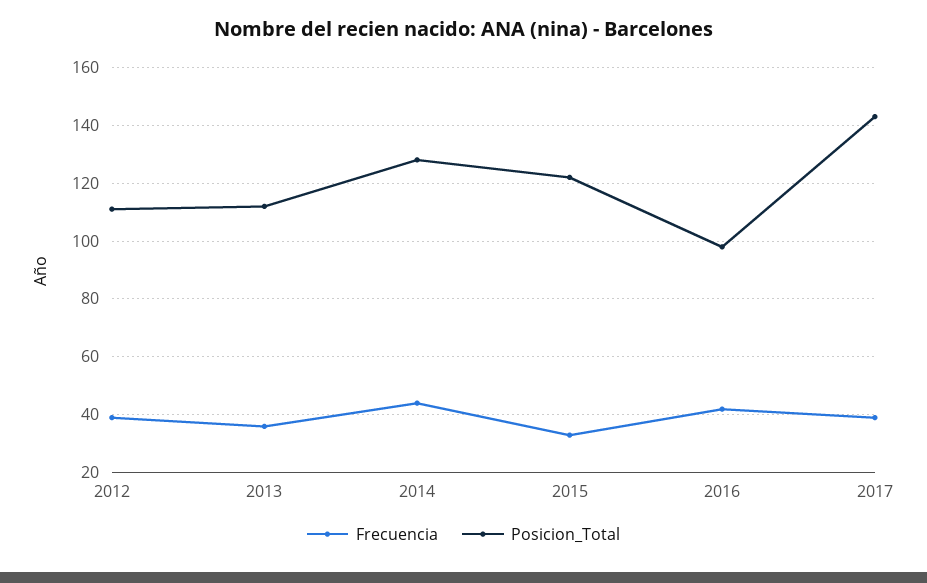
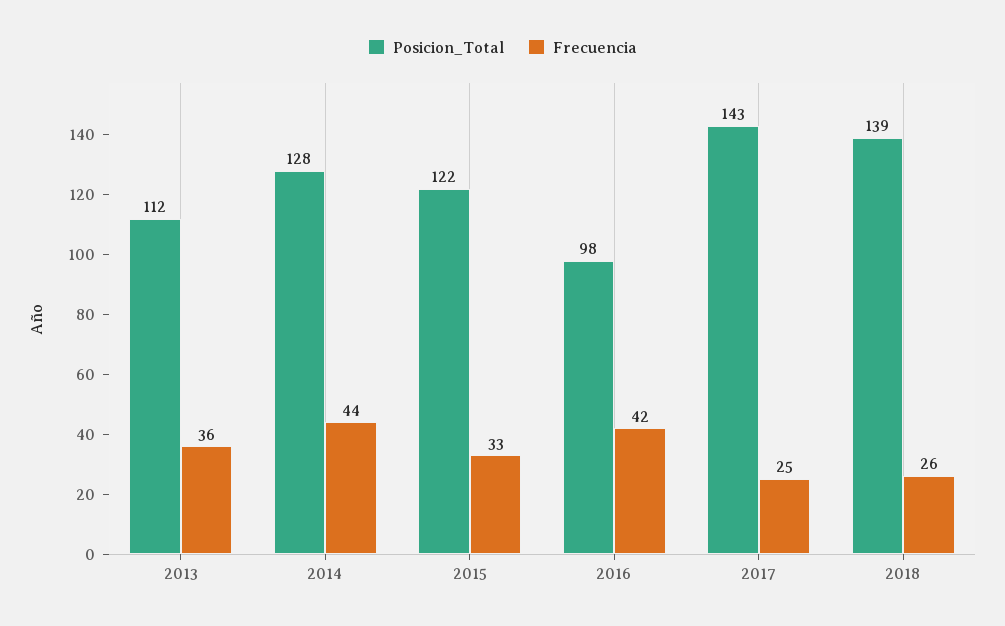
Frecuencia, 2012: 40 -> none
Posicion_Total, 2012: 110 -> none
Frecuencia, 2017: 40 -> 25
Posicion_Total, 2018: none -> 139
Frecuencia, 2018: none -> 26

